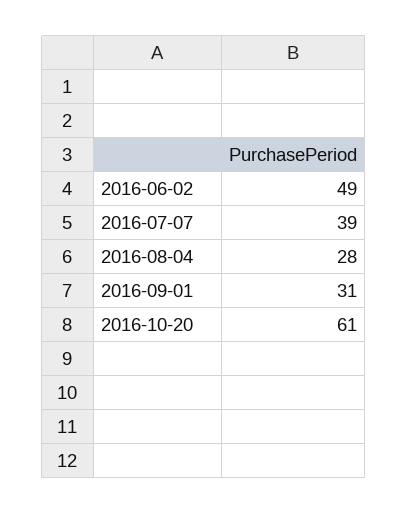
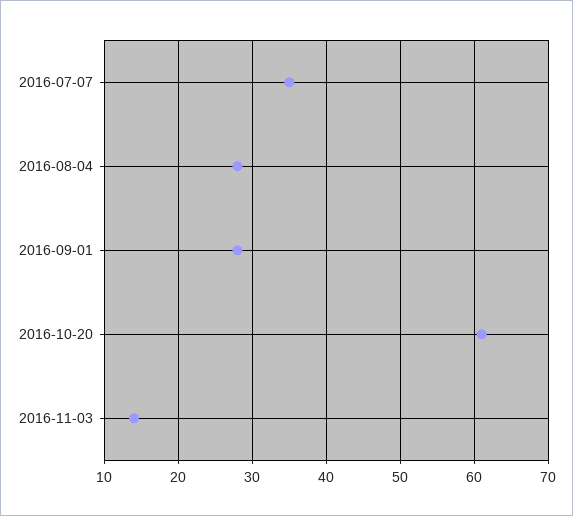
2016-06-02: 49 -> none
2016-07-07: 39 -> 35
2016-09-01: 31 -> 28
2016-11-03: none -> 14

